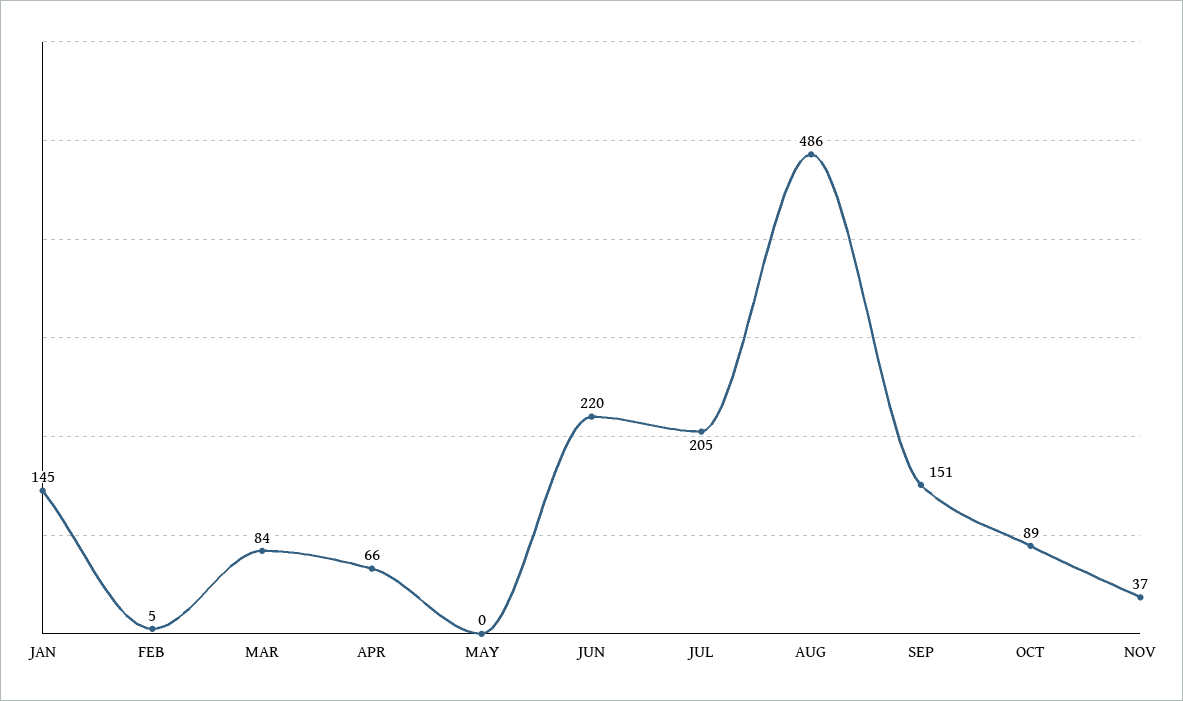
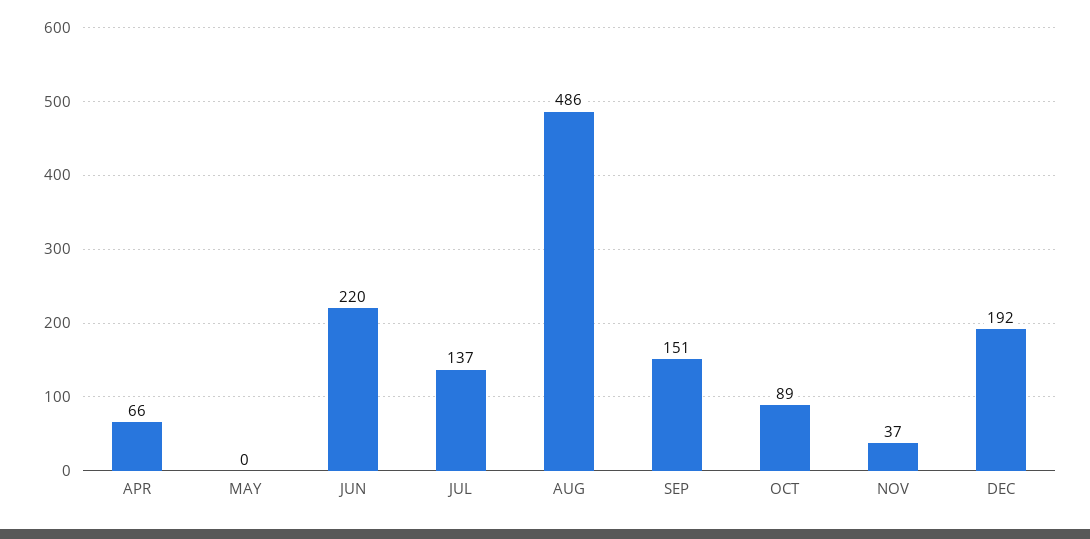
JAN: 145 -> none
FEB: 5 -> none
MAR: 84 -> none
JUL: 205 -> 137
DEC: none -> 192

